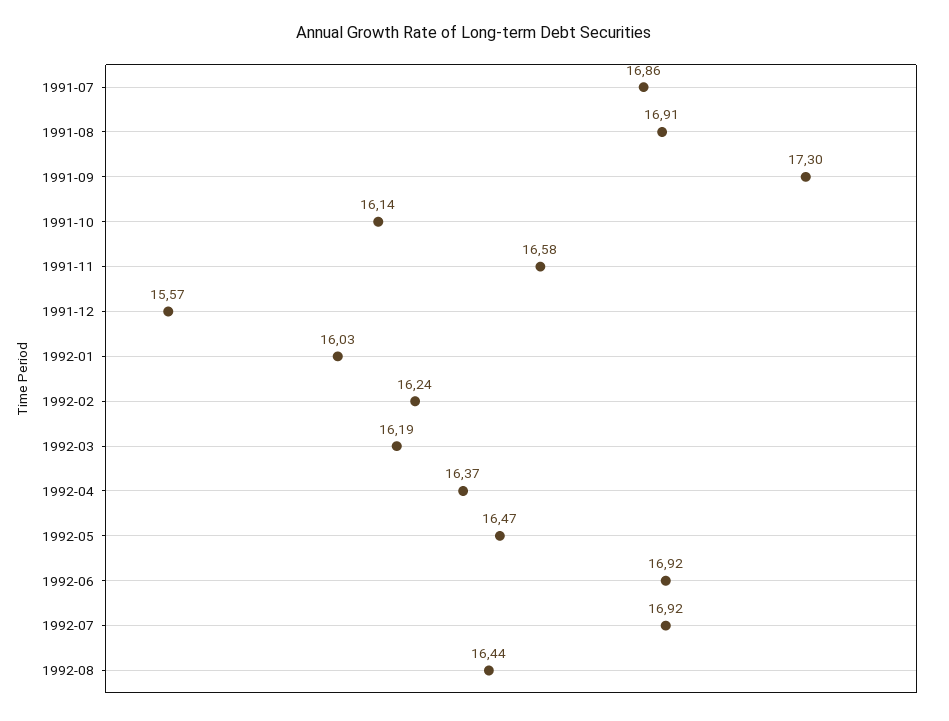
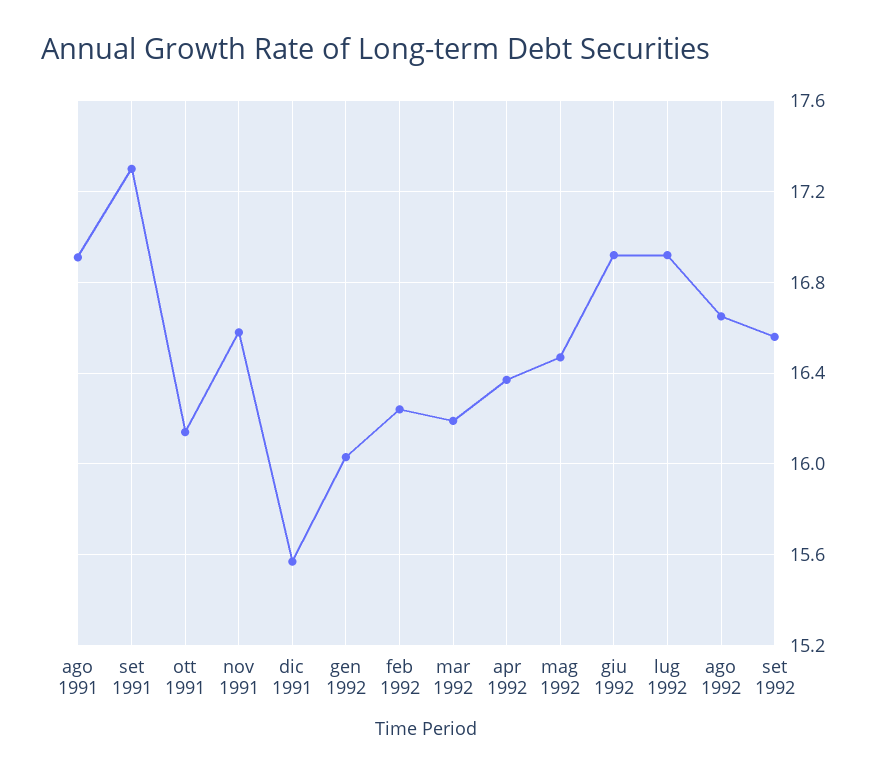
1991-07: 16.86 -> none
1992-08: 16.44 -> 16.65
set 1992: none -> 16.55

